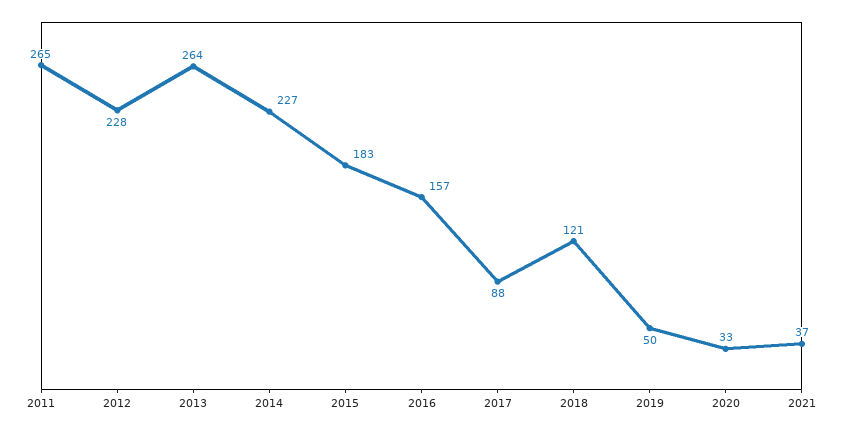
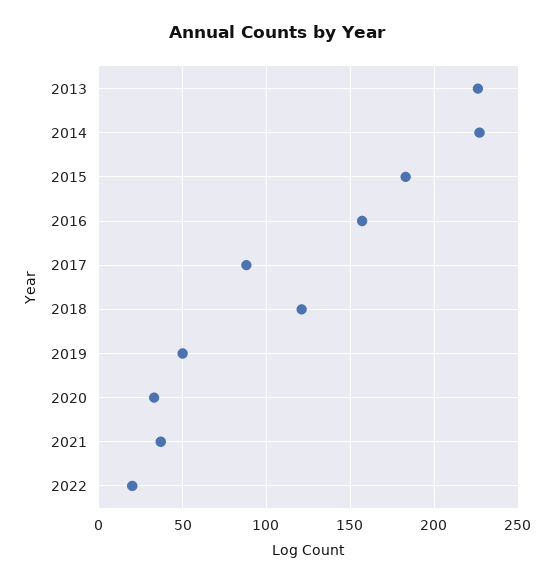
2011: 265 -> none
2012: 228 -> none
2013: 264 -> 225
2022: none -> 20

